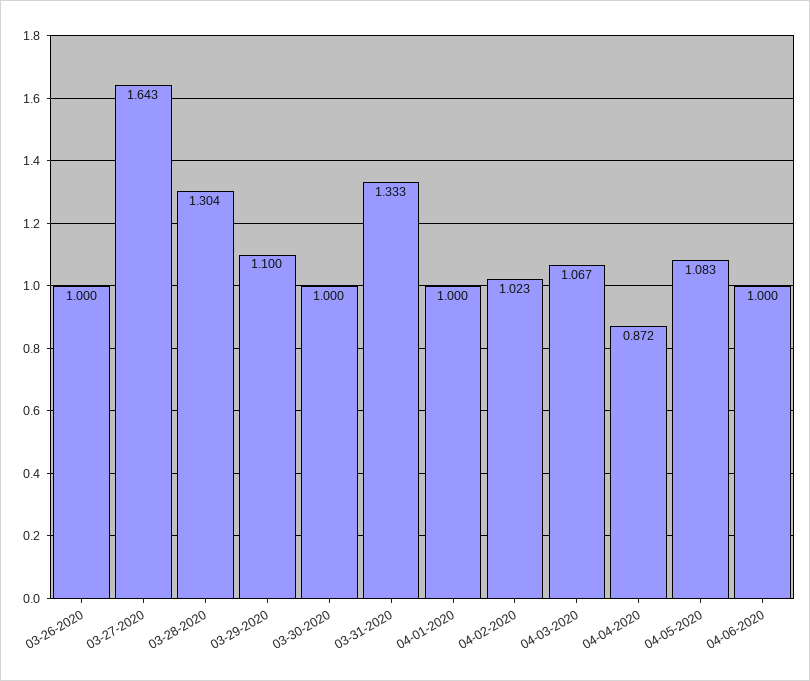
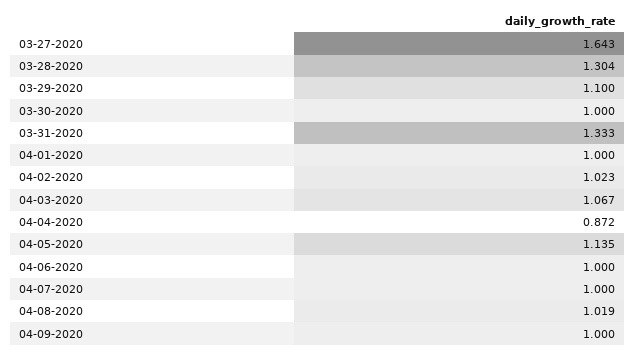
03-26-2020: 1 -> none
04-05-2020: 1.083 -> 1.135
04-07-2020: none -> 1
04-08-2020: none -> 1.019
04-09-2020: none -> 1

